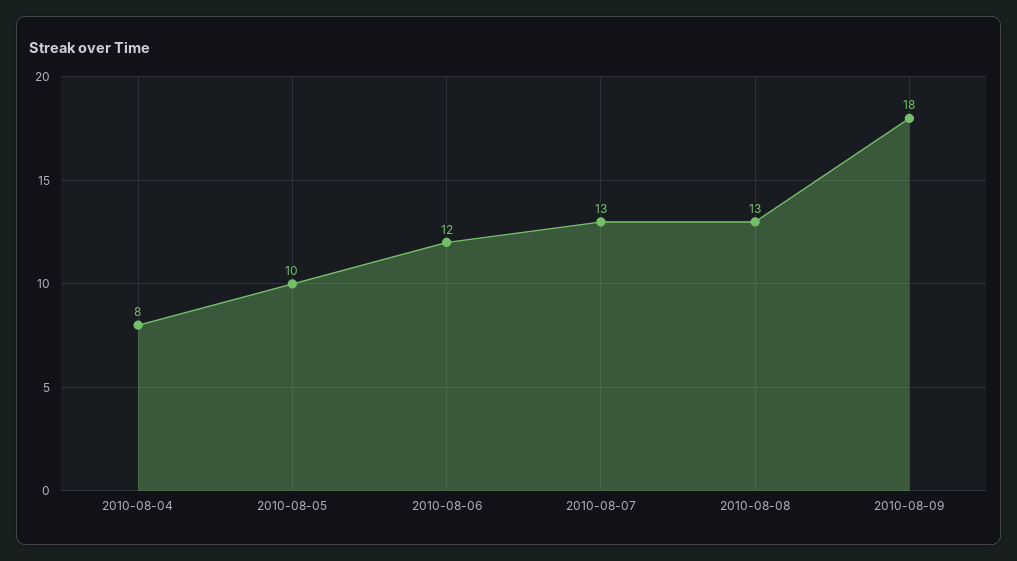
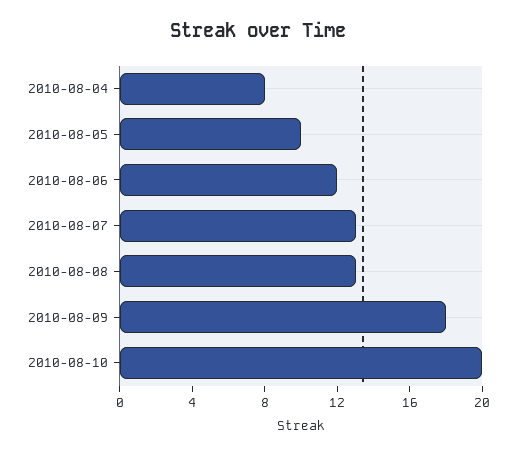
2010-08-10: none -> 20

